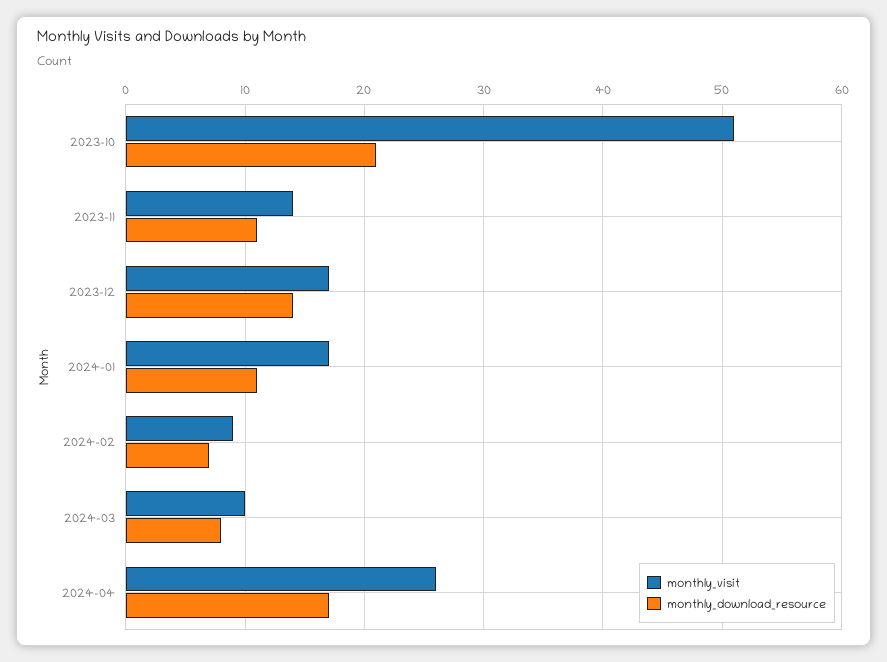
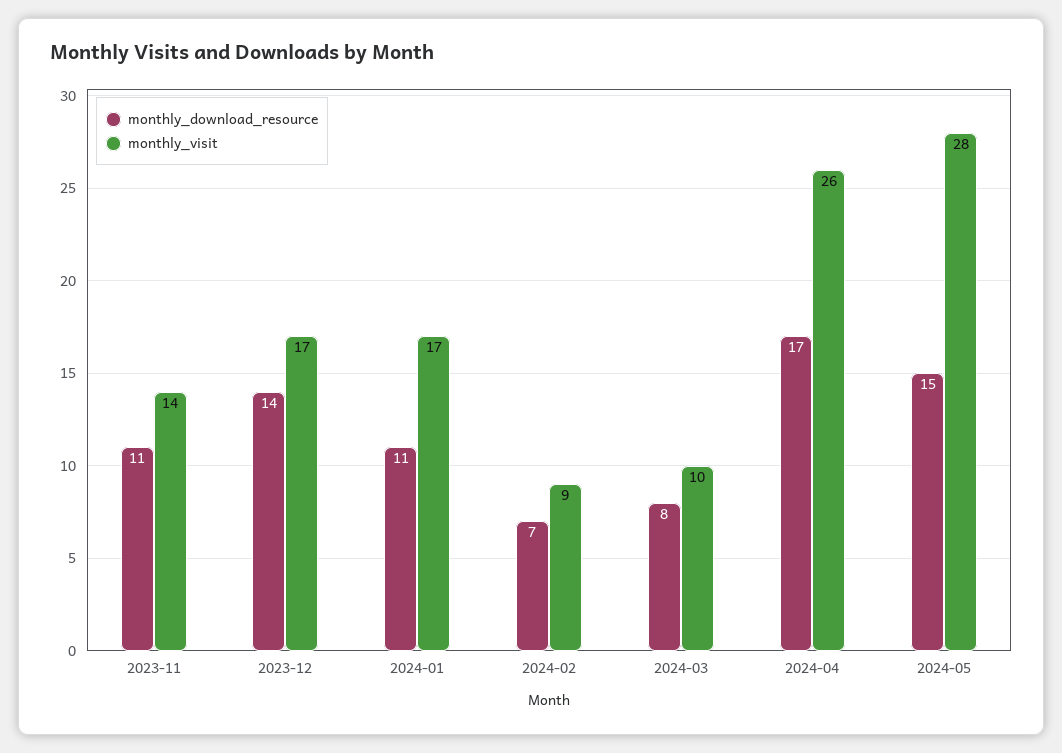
monthly_visit, 2023-10: 51 -> none
monthly_download_resource, 2023-10: 21 -> none
monthly_download_resource, 2024-05: none -> 15
monthly_visit, 2024-05: none -> 28

